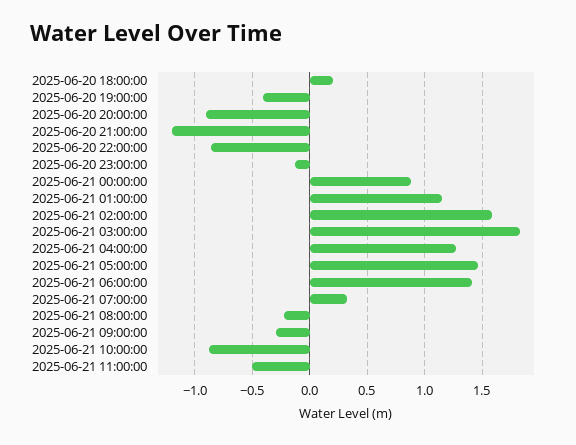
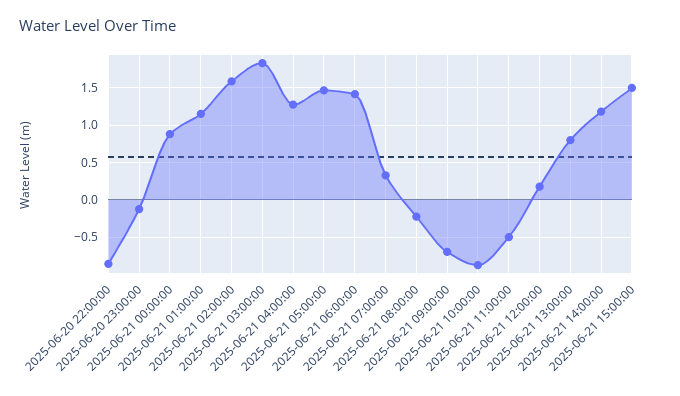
2025-06-20 18:00:00: 0.2 -> none
2025-06-20 19:00:00: -0.4 -> none
2025-06-20 20:00:00: -0.9 -> none
2025-06-20 21:00:00: -1.2 -> none
2025-06-21 09:00:00: -0.3 -> -0.7
2025-06-21 12:00:00: none -> 0.2
2025-06-21 13:00:00: none -> 0.8
2025-06-21 14:00:00: none -> 1.2
2025-06-21 15:00:00: none -> 1.5

